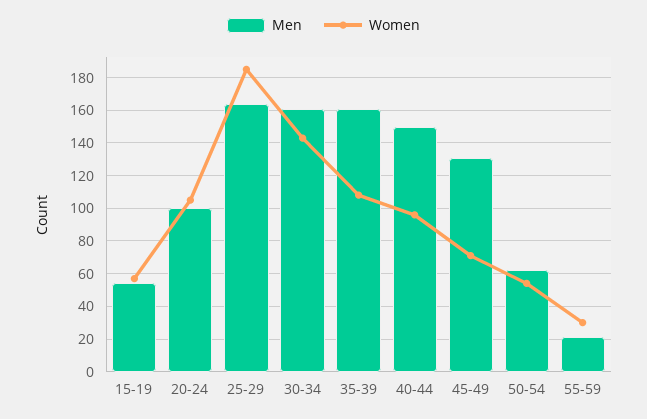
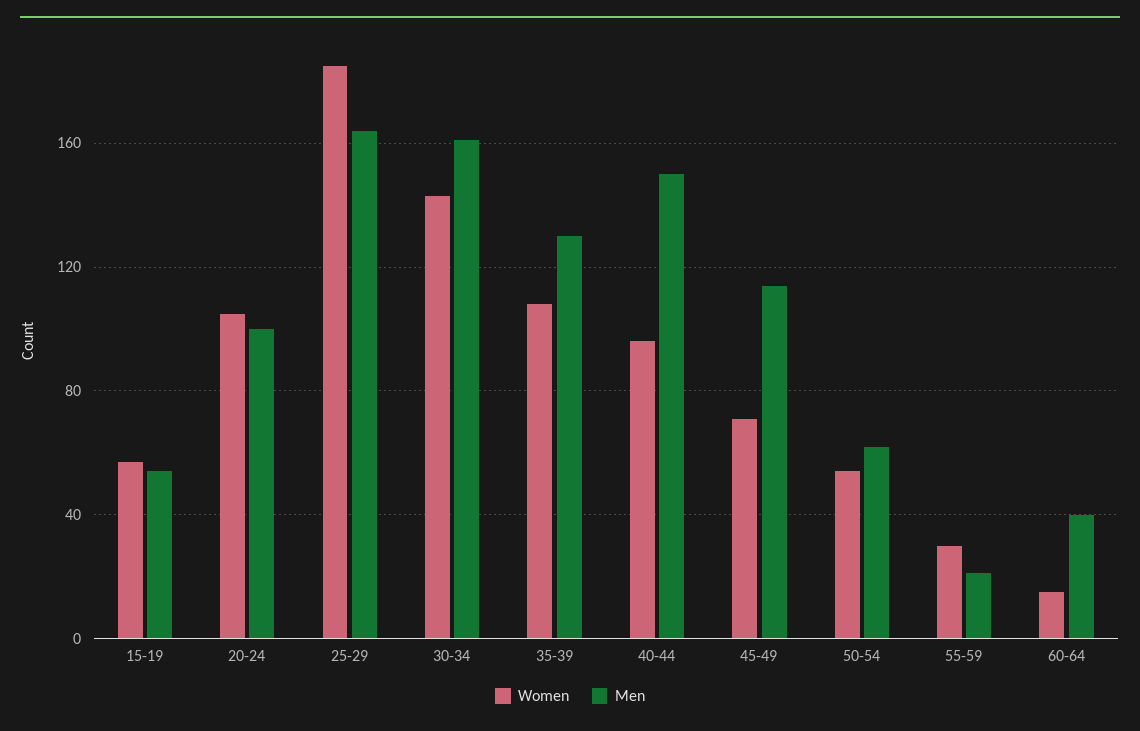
Men, 35-39: 160 -> 130
Men, 45-49: 130 -> 115
Women, 60-64: none -> 15
Men, 60-64: none -> 40

